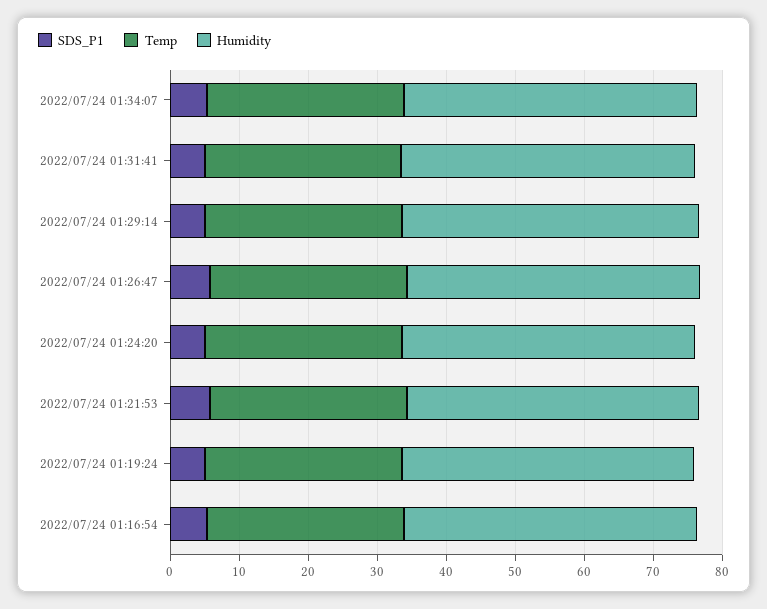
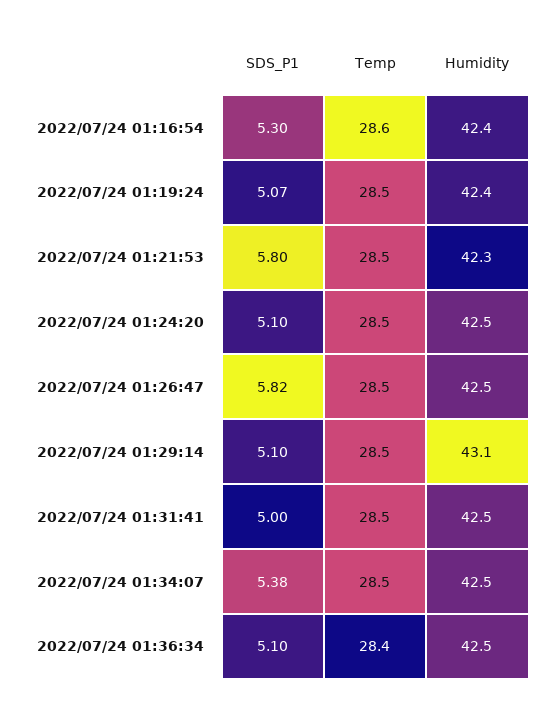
SDS_P1, 2022/07/24 01:36:34: none -> 5.1
Temp, 2022/07/24 01:36:34: none -> 28.4
Humidity, 2022/07/24 01:36:34: none -> 42.5

